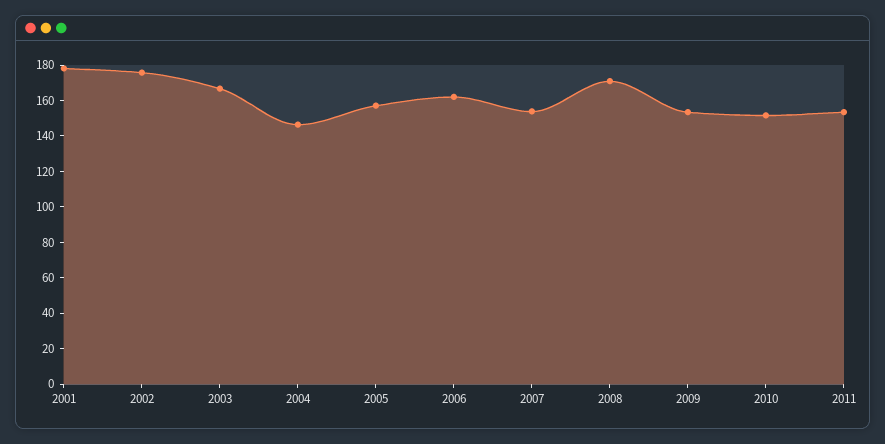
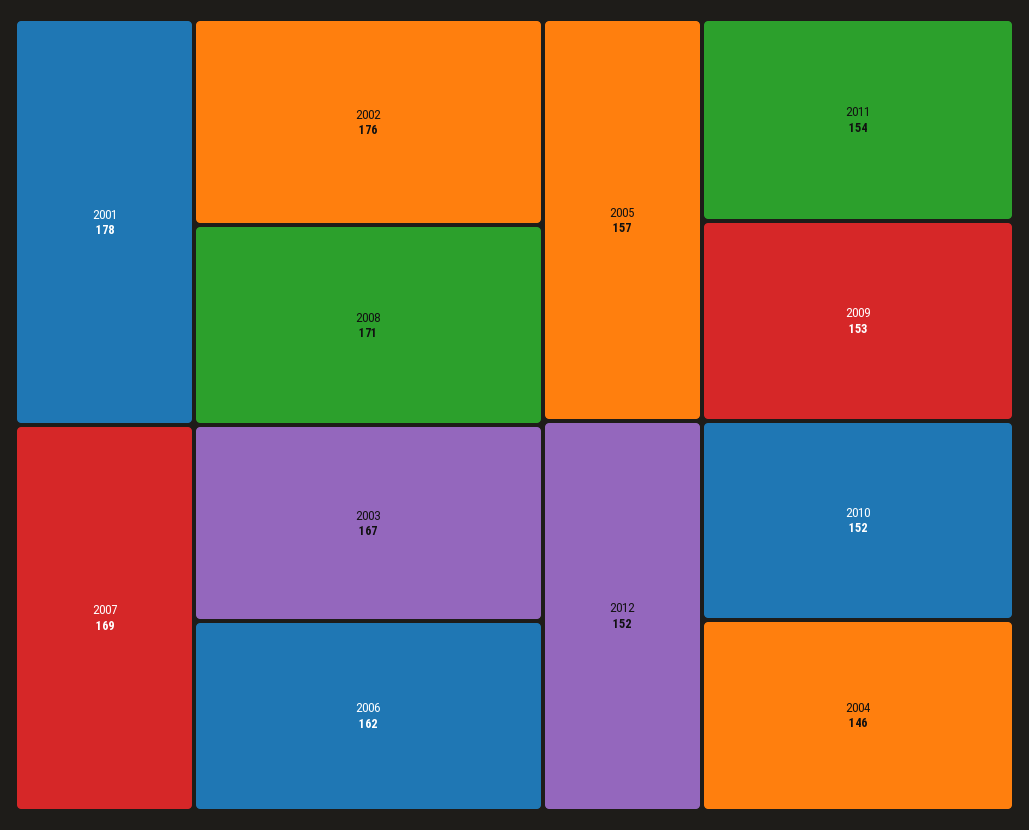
2007: 155 -> 169
2012: none -> 152

